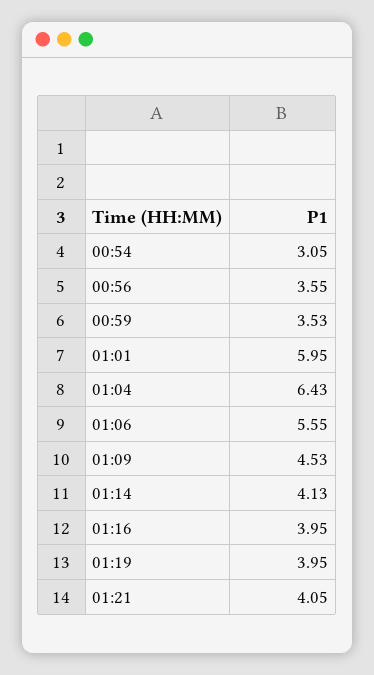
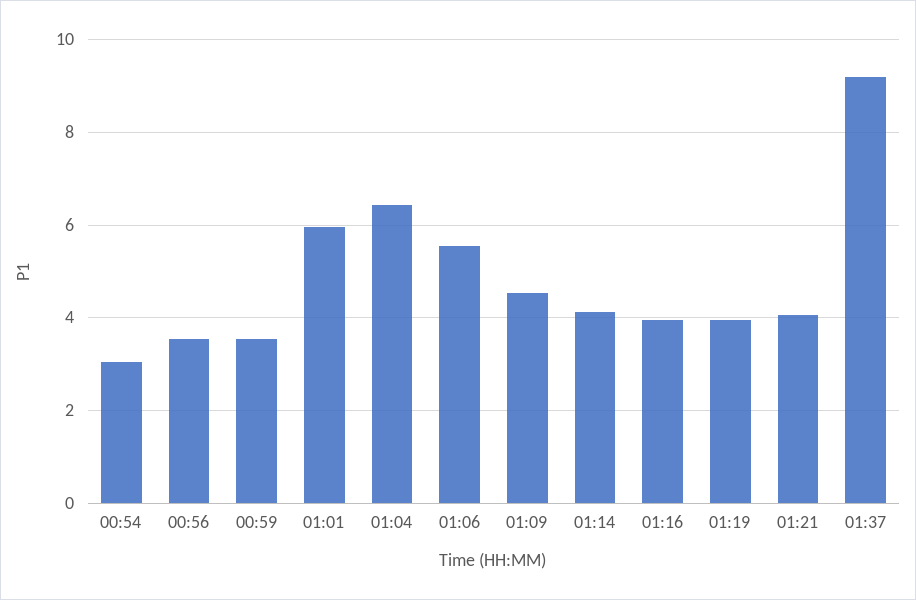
01:37: none -> 9.2

